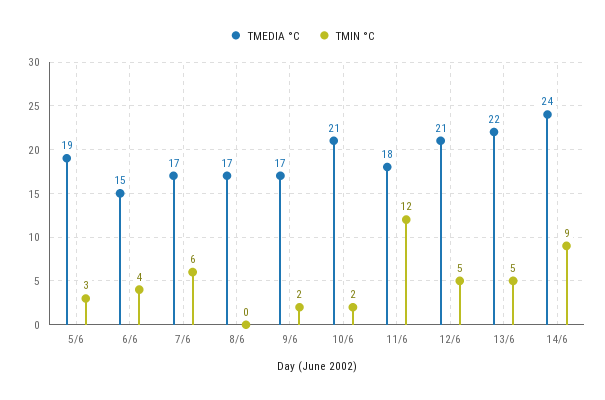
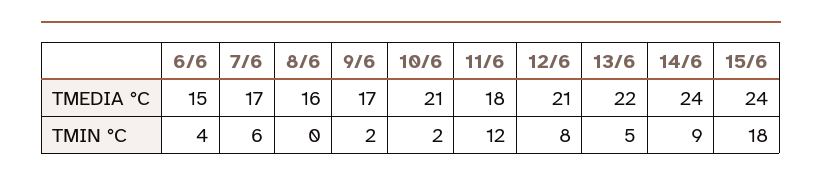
TMEDIA °C, 5/6: 19 -> none
TMIN °C, 5/6: 3 -> none
TMEDIA °C, 8/6: 17 -> 16
TMIN °C, 12/6: 5 -> 8
TMEDIA °C, 15/6: none -> 24
TMIN °C, 15/6: none -> 18

